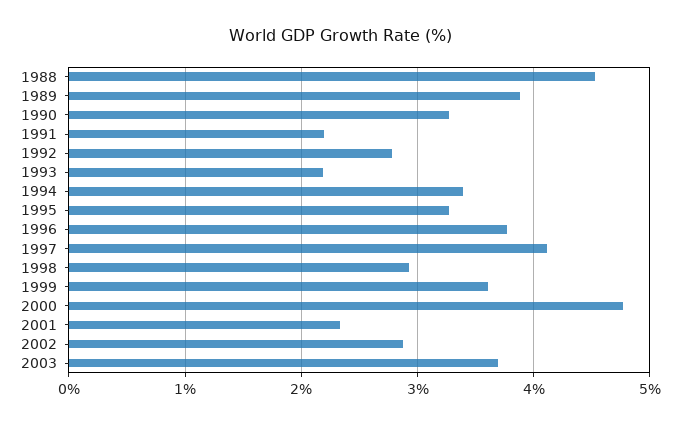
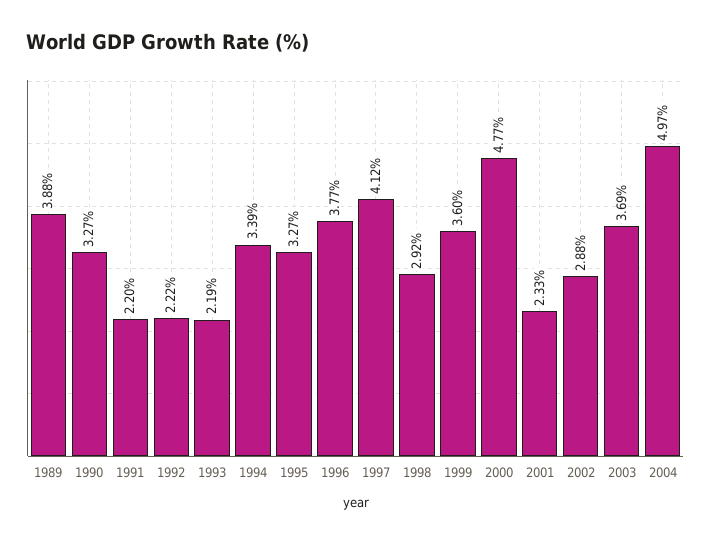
1988: 4.5 -> none
1992: 2.8 -> 2.22
2004: none -> 4.97

